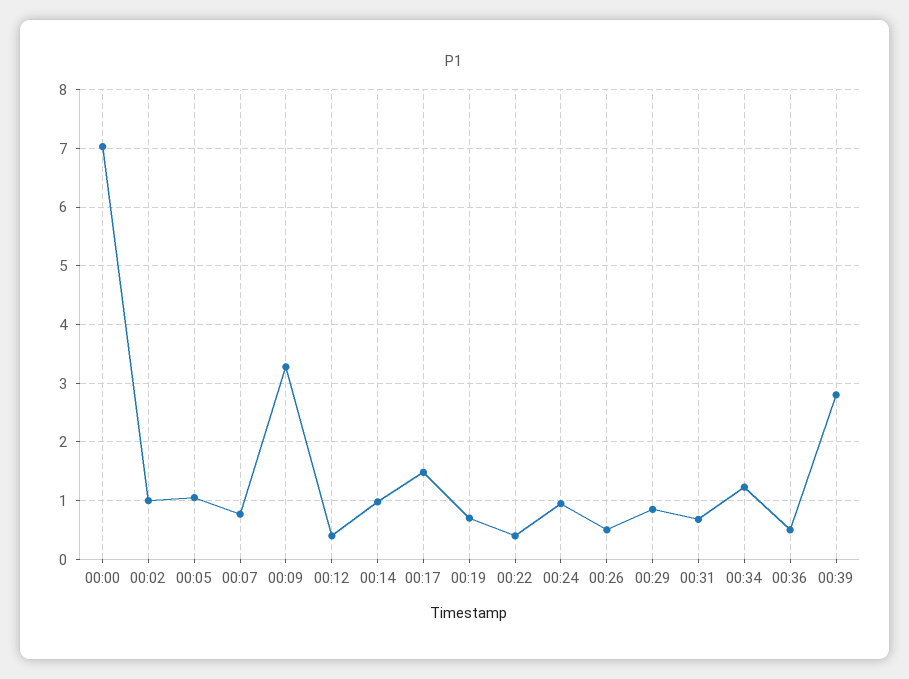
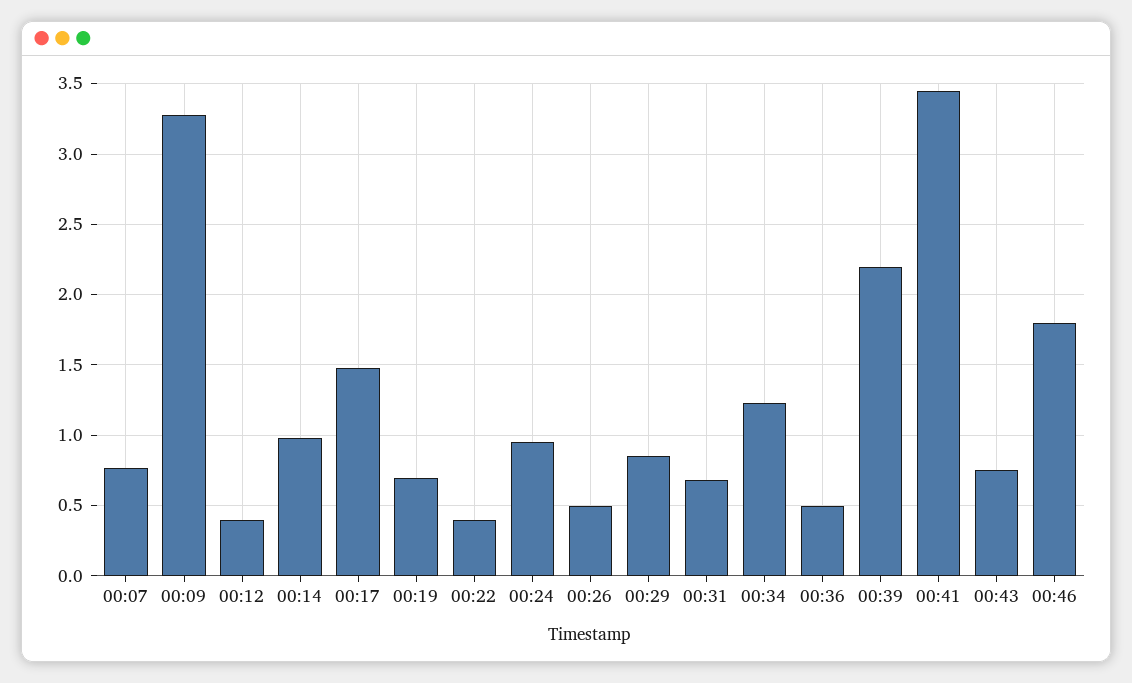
00:00: 7 -> none
00:02: 1 -> none
00:05: 1 -> none
00:39: 2.8 -> 2.2
00:41: none -> 3.45
00:43: none -> 0.75
00:46: none -> 1.8

